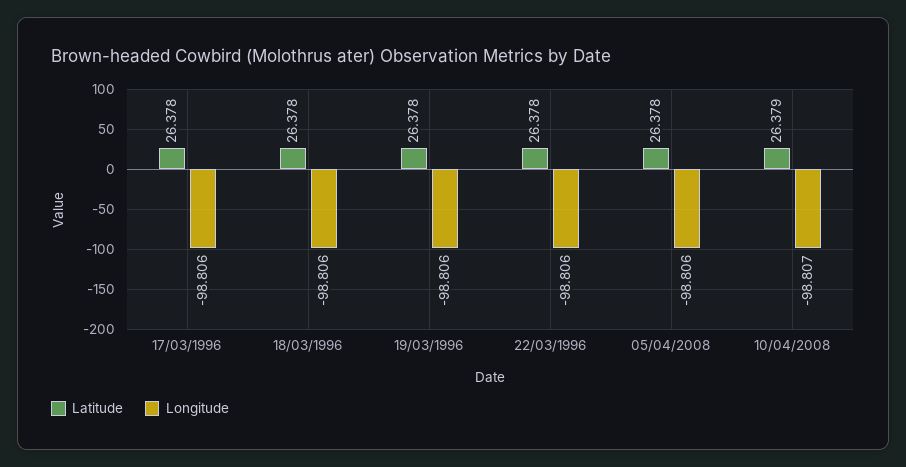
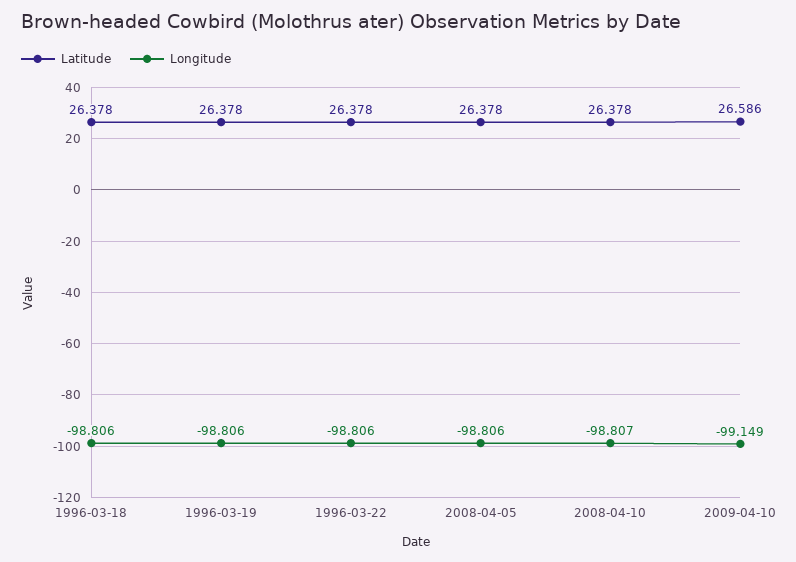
Latitude, 17/03/1996: 26.378 -> none
Longitude, 17/03/1996: -98.806 -> none
Latitude, 10/04/2008: 26.379 -> 26.378
Latitude, 2009-04-10: none -> 26.586
Longitude, 2009-04-10: none -> -99.149

